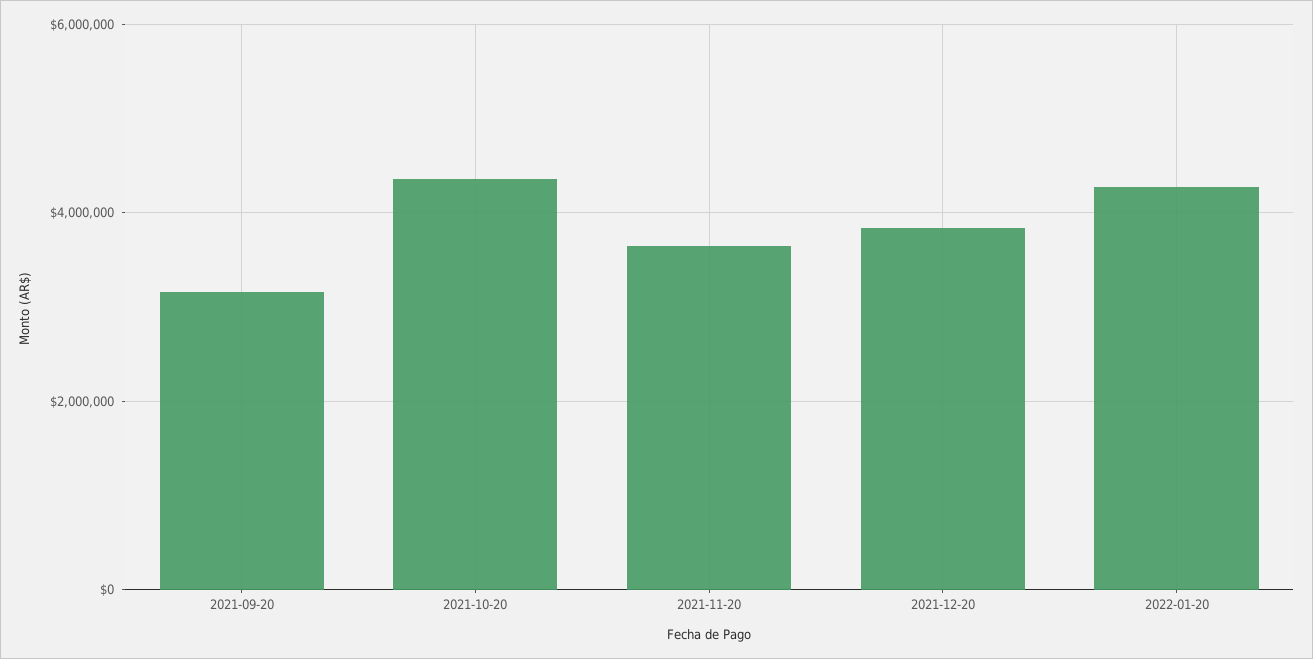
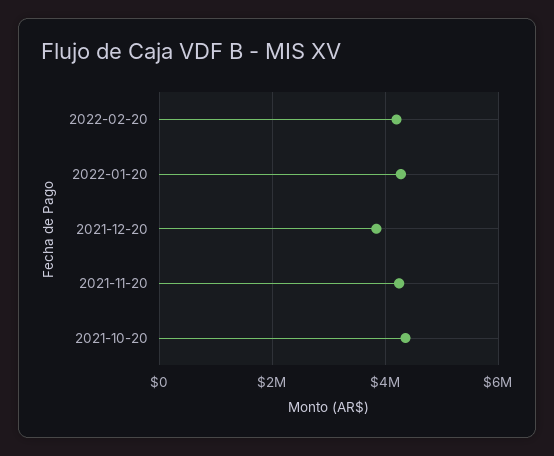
2021-09-20: 3200000 -> none
2021-11-20: 3600000 -> 4200000
2022-02-20: none -> 4200000

